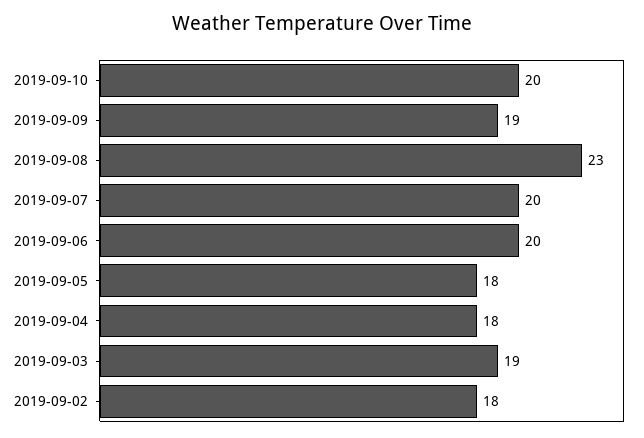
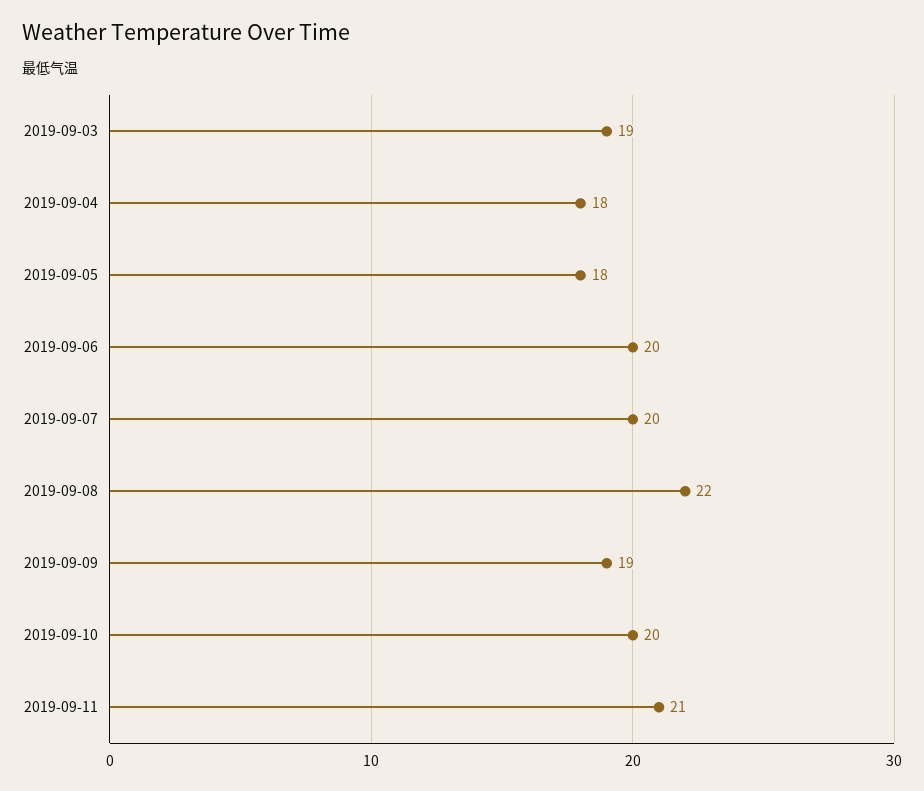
2019-09-08: 23 -> 22
2019-09-02: 18 -> none
2019-09-11: none -> 21

